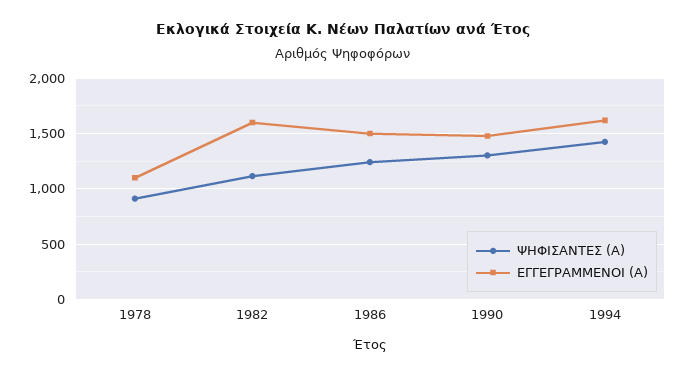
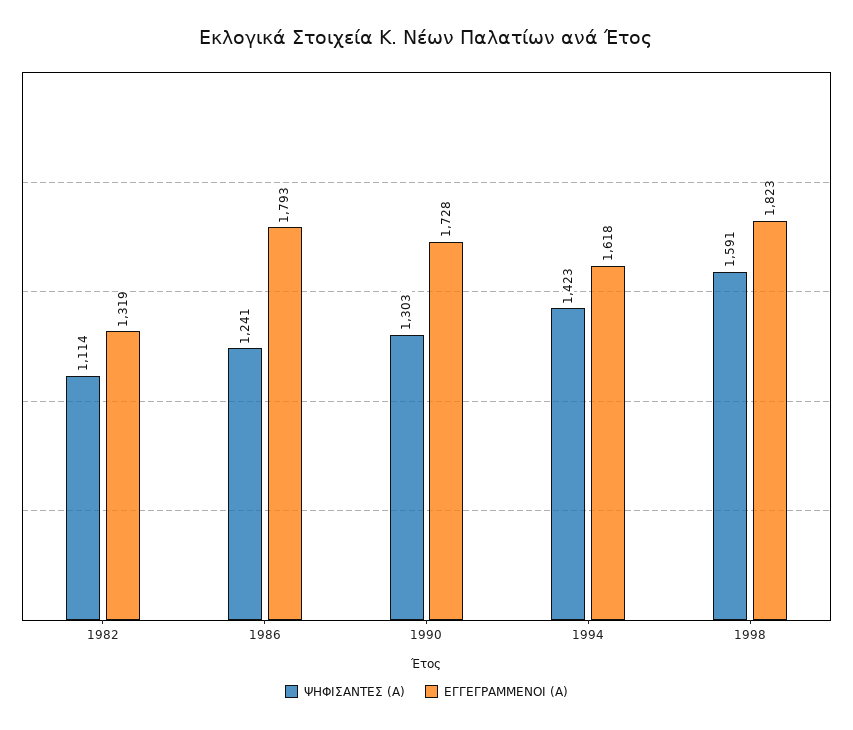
ΨΗΦΙΣΑΝΤΕΣ (Α), 1978: 900 -> none
ΕΓΓΕΓΡΑΜΜΕΝΟΙ (Α), 1978: 1100 -> none
ΕΓΓΕΓΡΑΜΜΕΝΟΙ (Α), 1982: 1600 -> 1319
ΕΓΓΕΓΡΑΜΜΕΝΟΙ (Α), 1986: 1500 -> 1793
ΕΓΓΕΓΡΑΜΜΕΝΟΙ (Α), 1990: 1500 -> 1728
ΨΗΦΙΣΑΝΤΕΣ (Α), 1998: none -> 1591
ΕΓΓΕΓΡΑΜΜΕΝΟΙ (Α), 1998: none -> 1823

